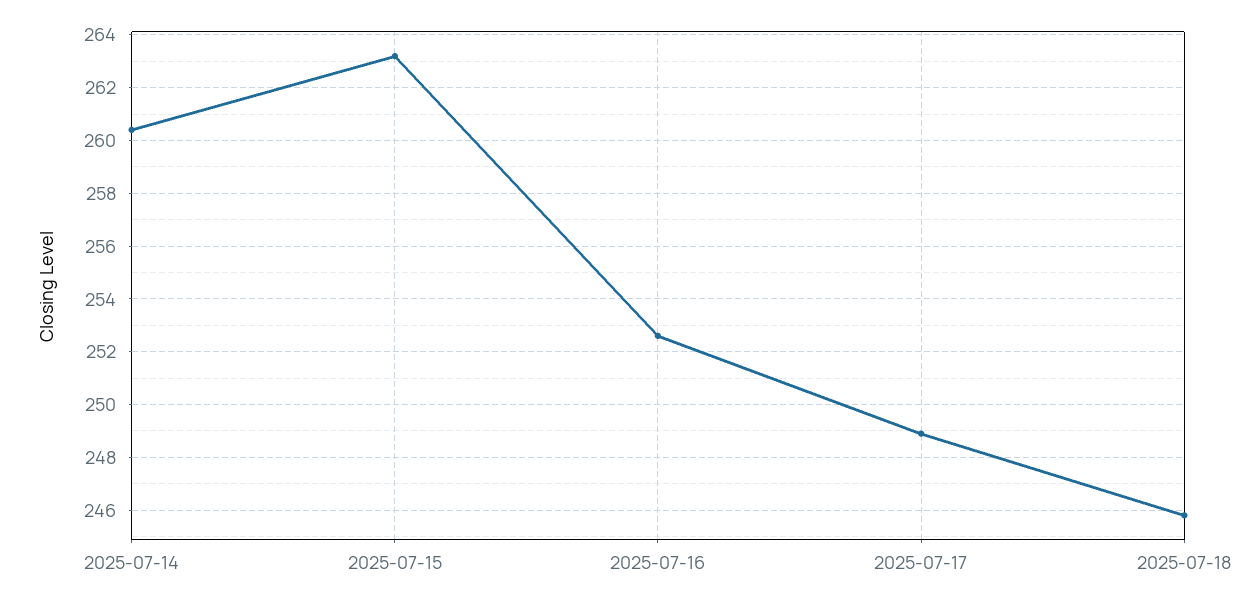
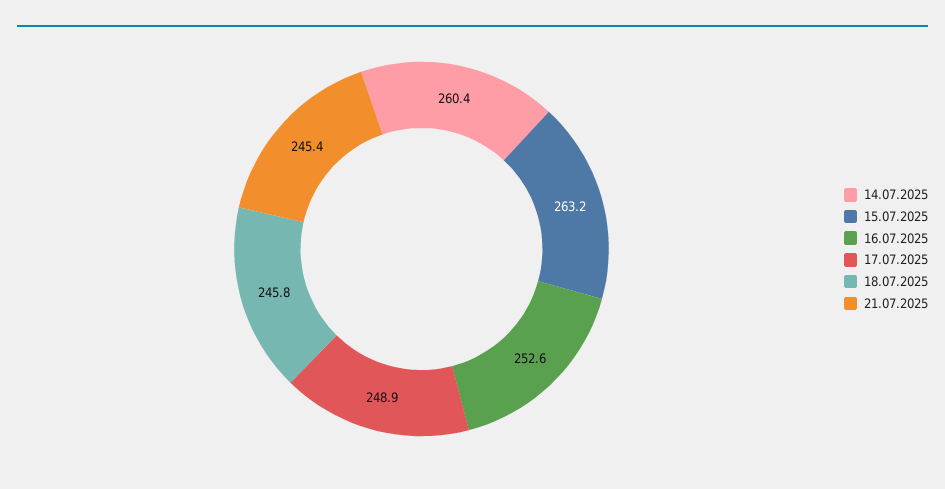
21.07.2025: none -> 245.4

